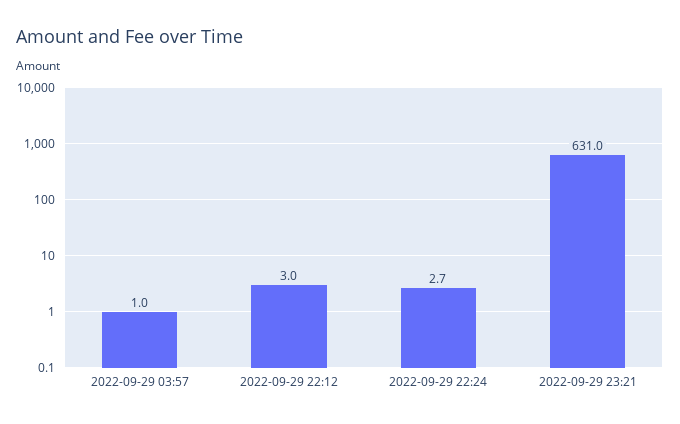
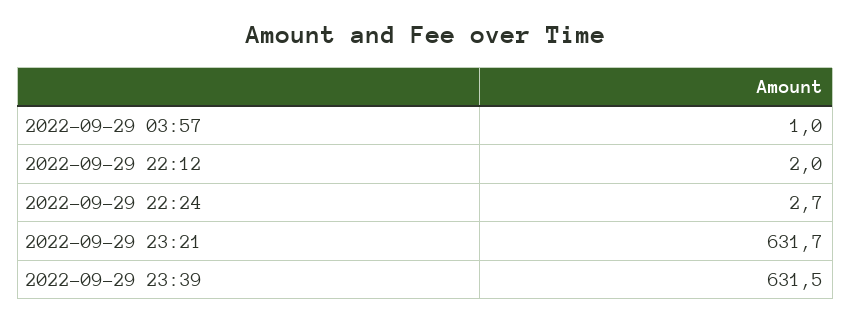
2022-09-29 22:12: 3 -> 2
2022-09-29 23:21: 631 -> 631.7
2022-09-29 23:39: none -> 631.5

